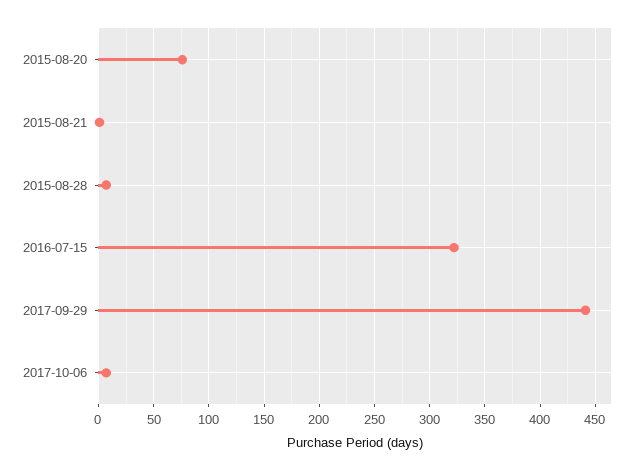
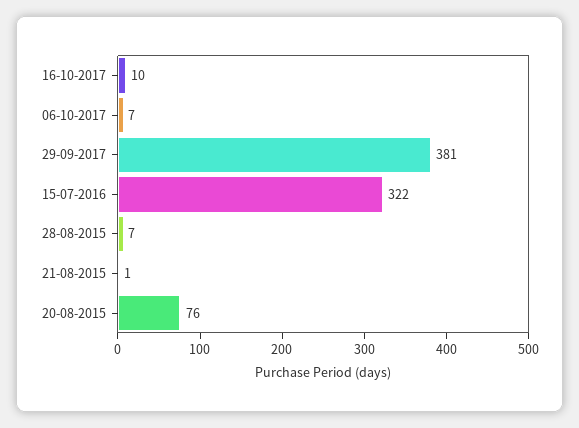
2017-09-29: 440 -> 381
16-10-2017: none -> 10

